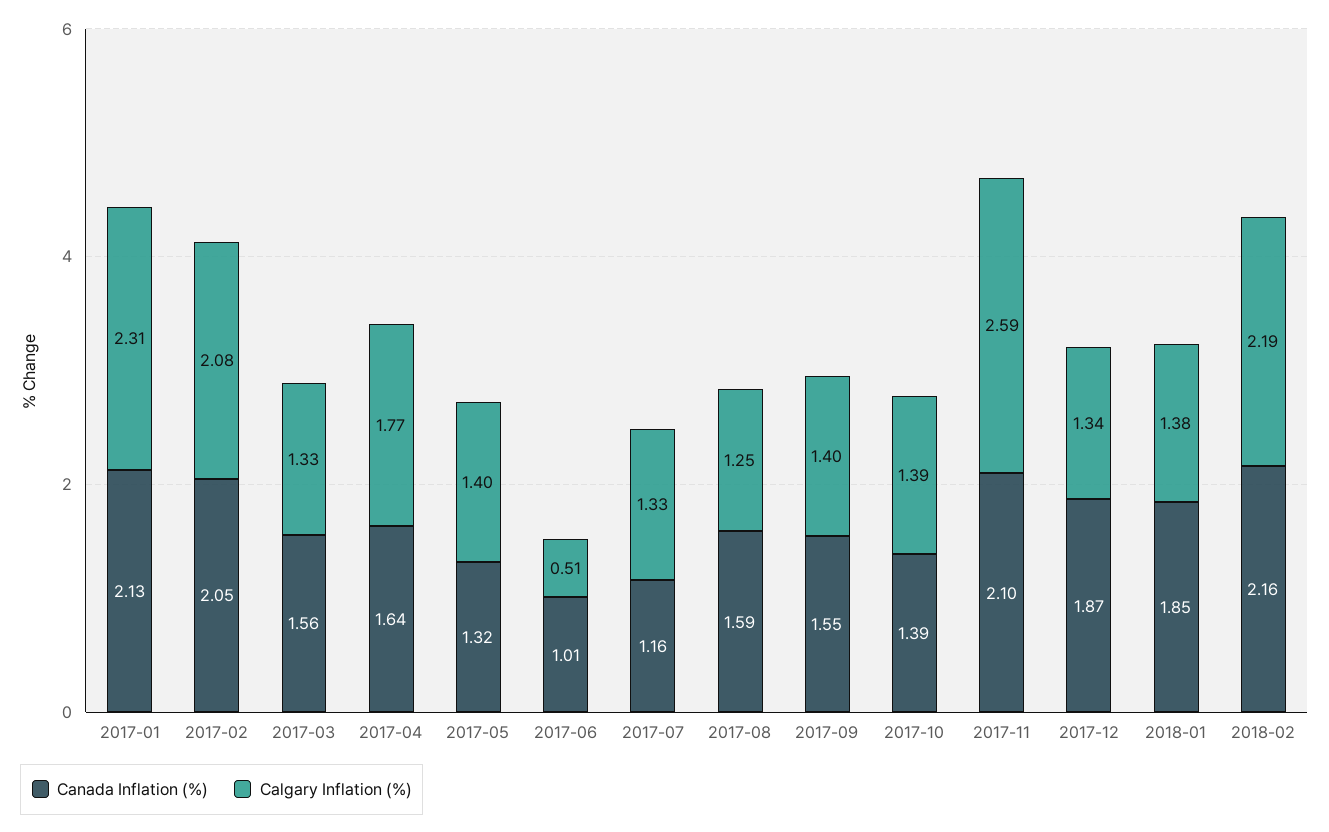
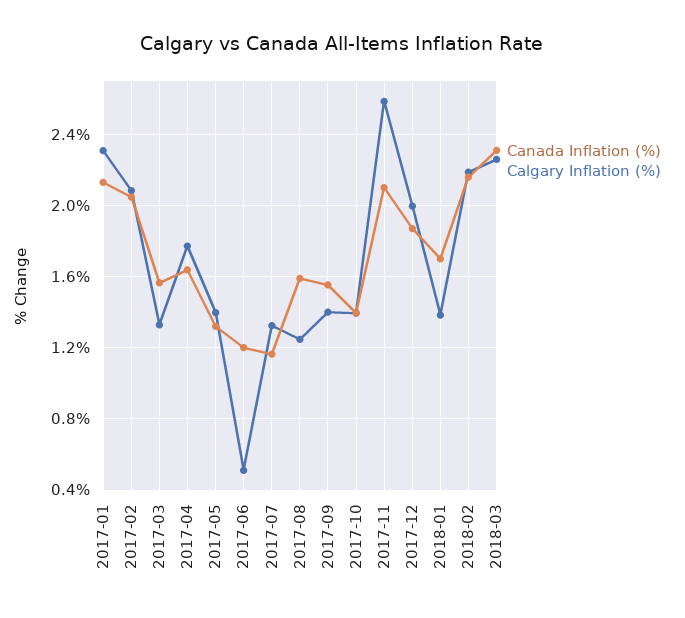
Canada Inflation (%), 2017-06: 1.01 -> 1.2
Calgary Inflation (%), 2017-12: 1.34 -> 2
Canada Inflation (%), 2018-01: 1.85 -> 1.7
Canada Inflation (%), 2018-03: none -> 2.3
Calgary Inflation (%), 2018-03: none -> 2.25

